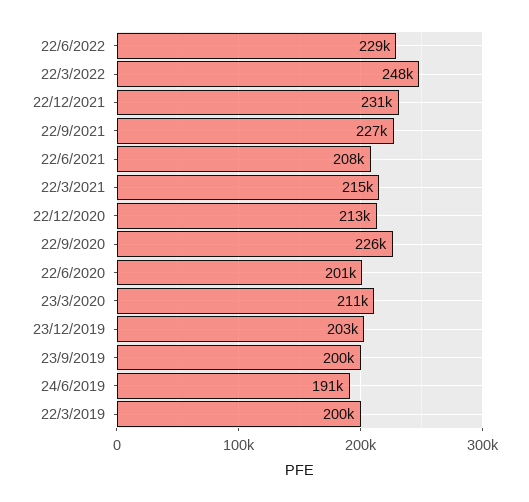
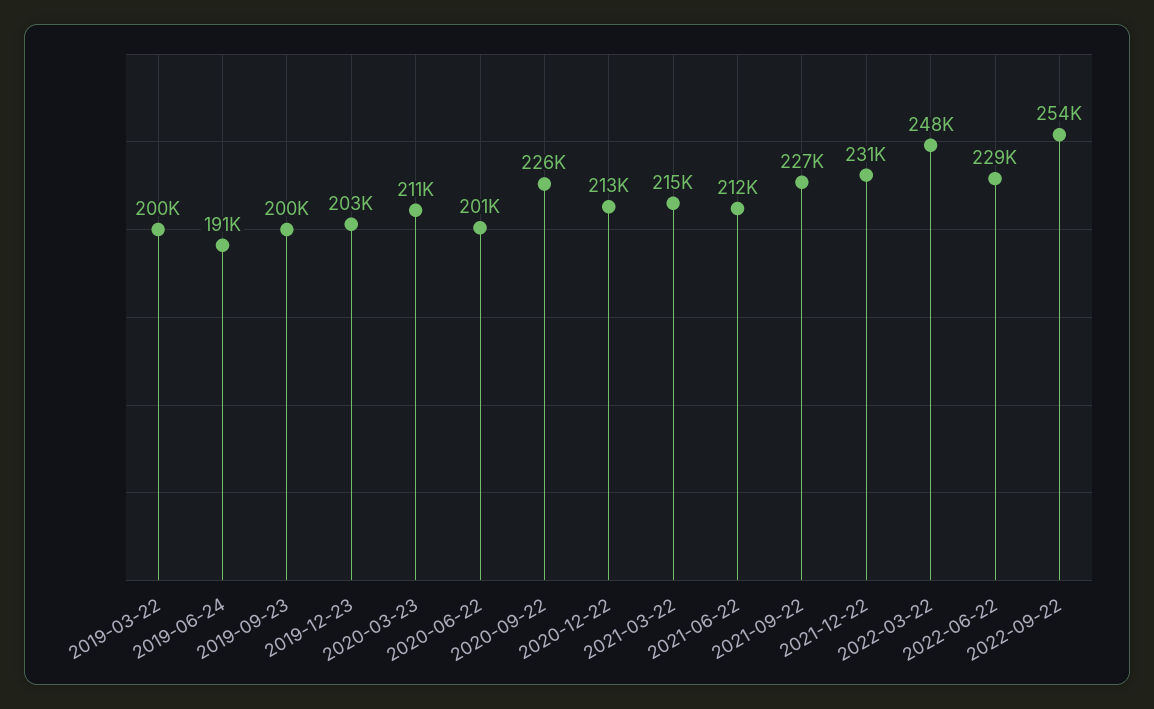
22/6/2021: 208000 -> 212000
2022-09-22: none -> 254000

